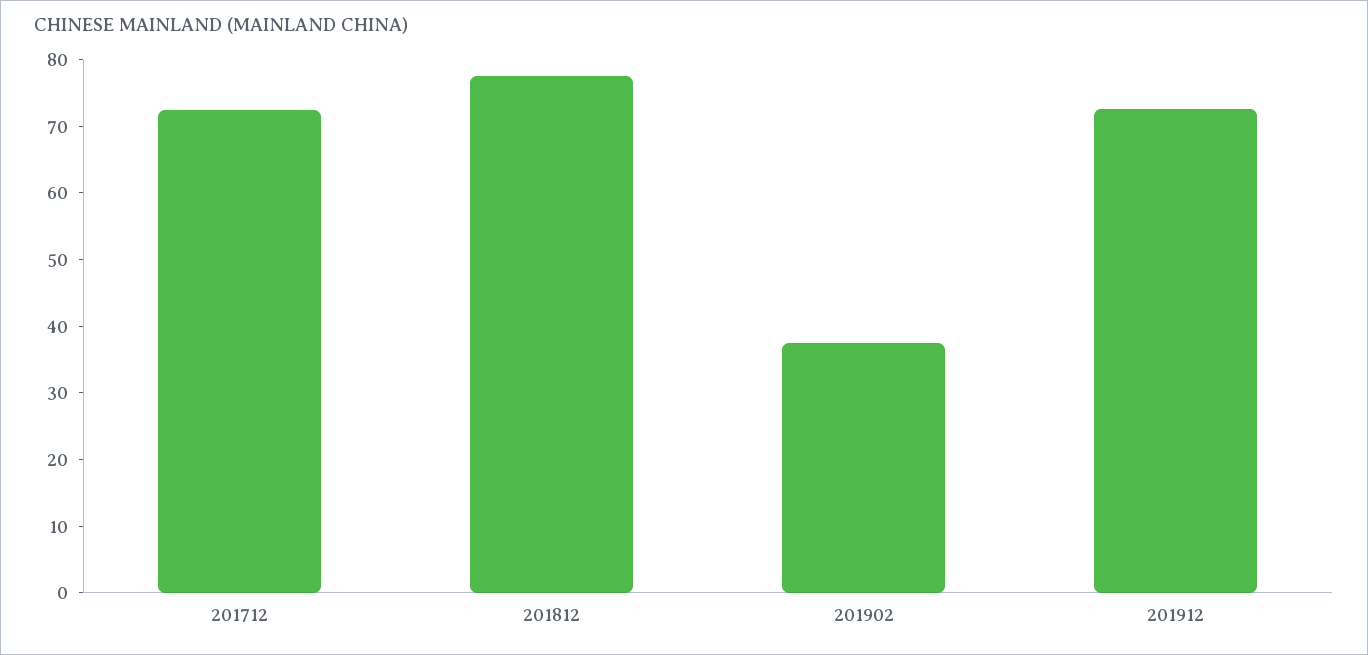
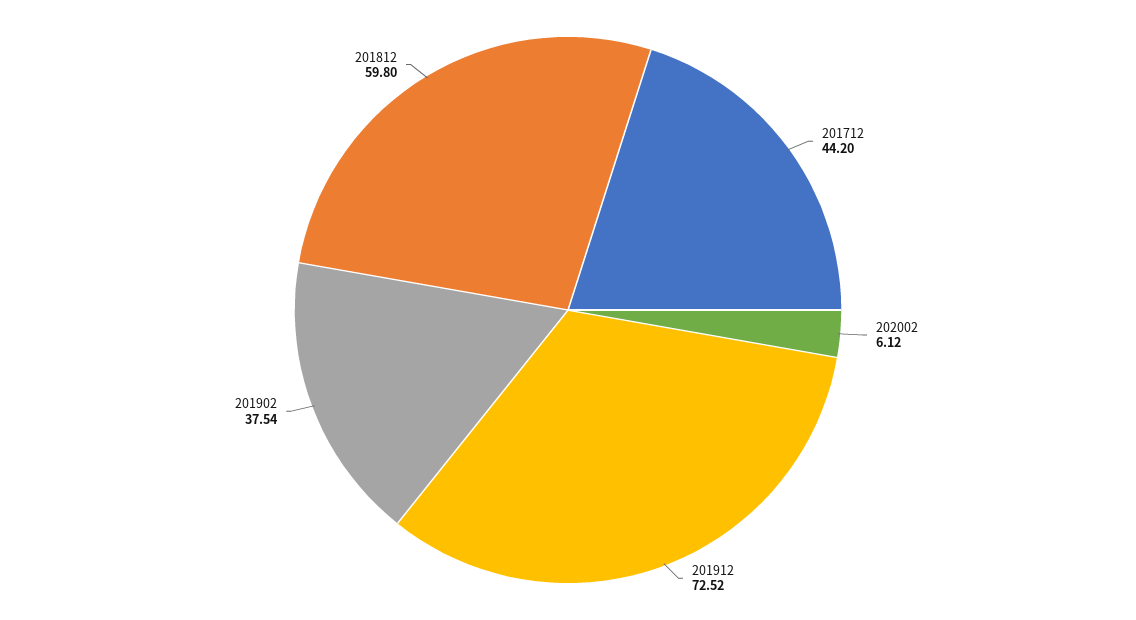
201712: 72 -> 44.2
201812: 78 -> 59.8
202002: none -> 6.12

